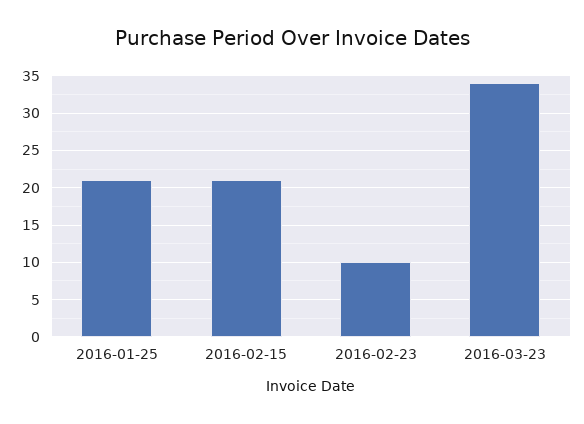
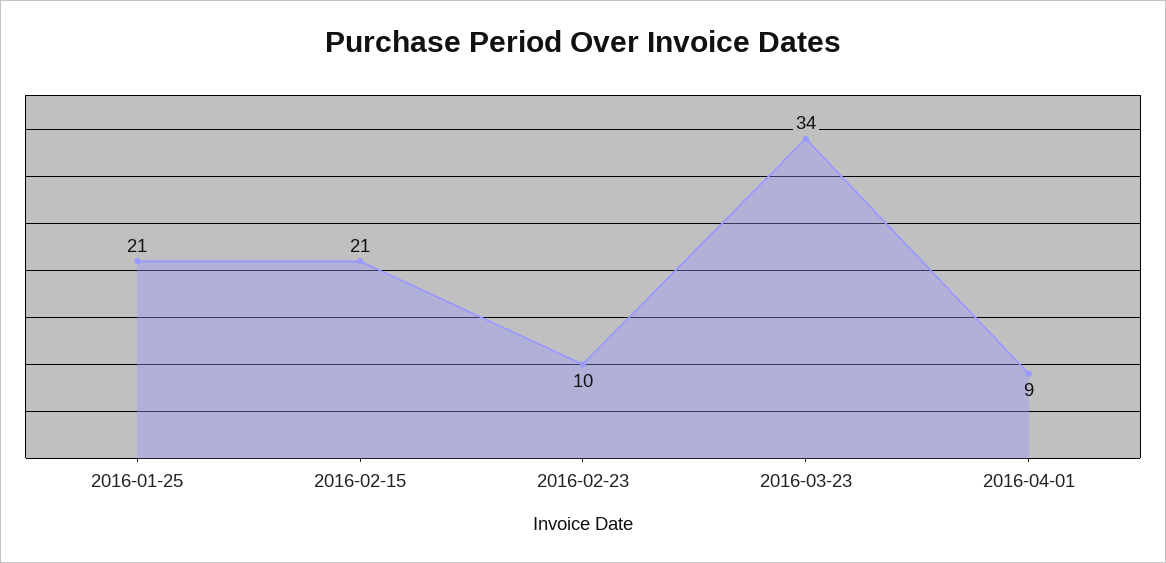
2016-04-01: none -> 9

